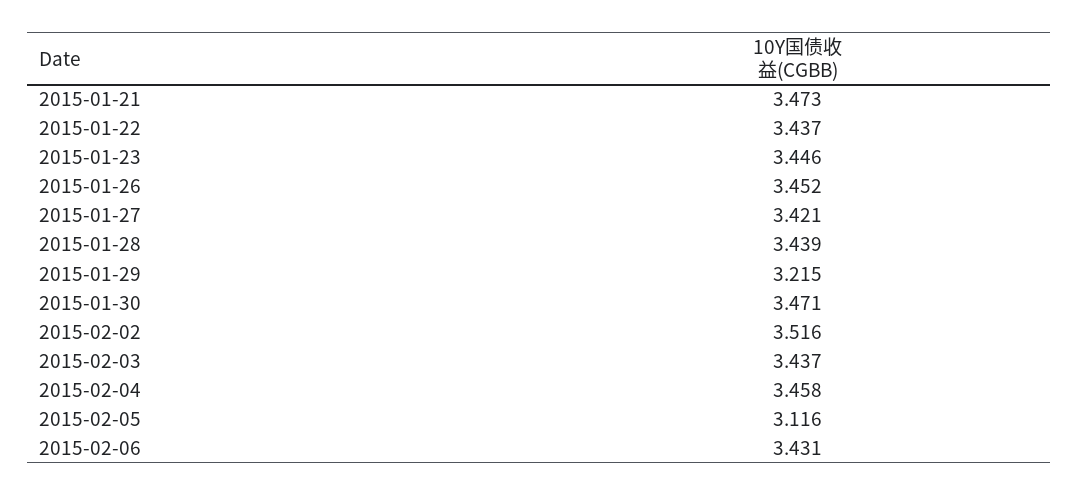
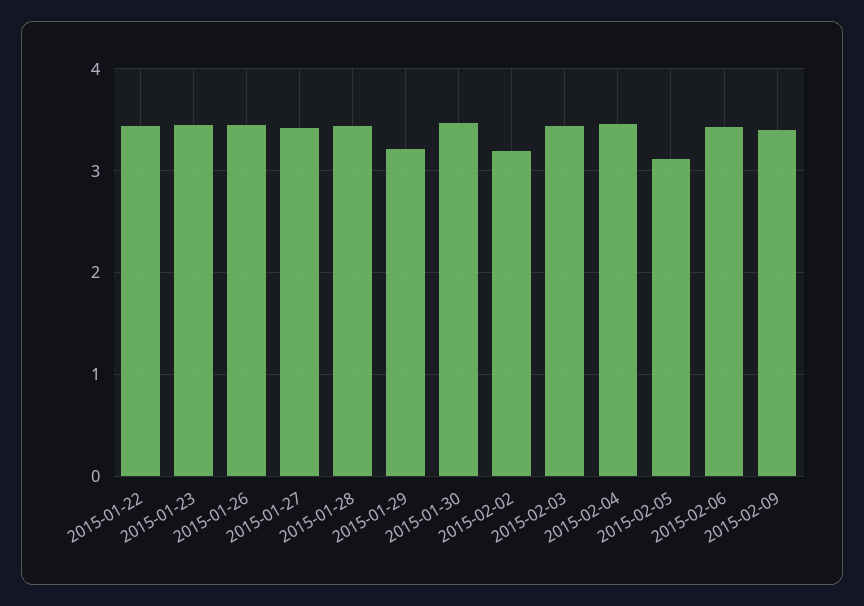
2015-01-21: 3.473 -> none
2015-02-02: 3.516 -> 3.2
2015-02-09: none -> 3.4

